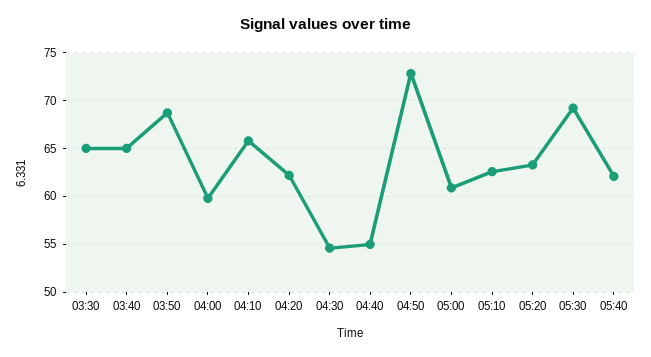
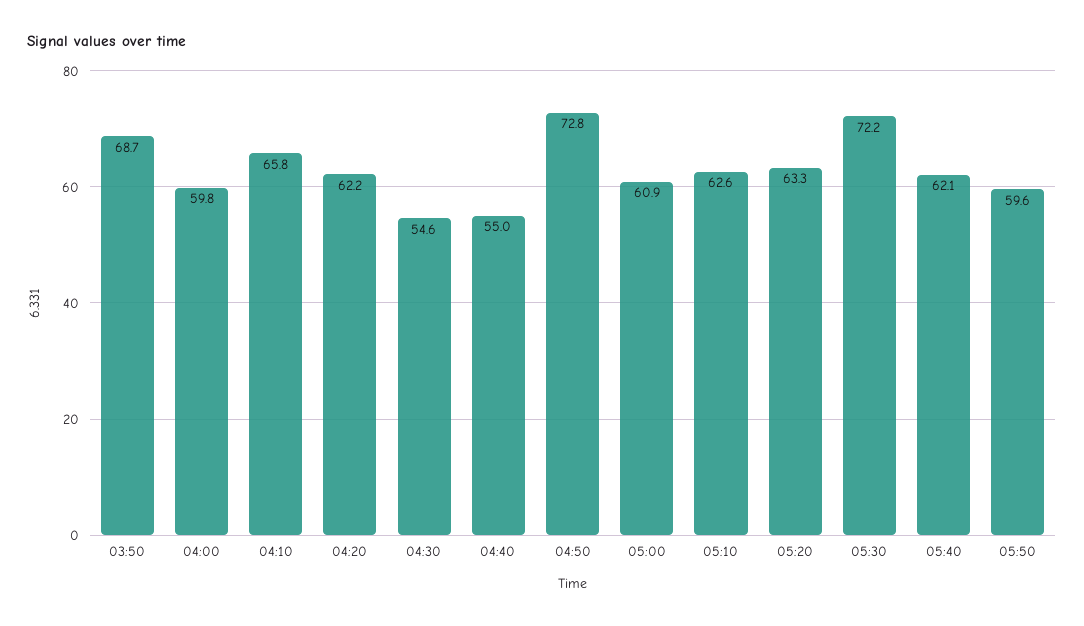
03:30: 65 -> none
03:40: 65 -> none
05:30: 69 -> 72.2
05:50: none -> 59.6

